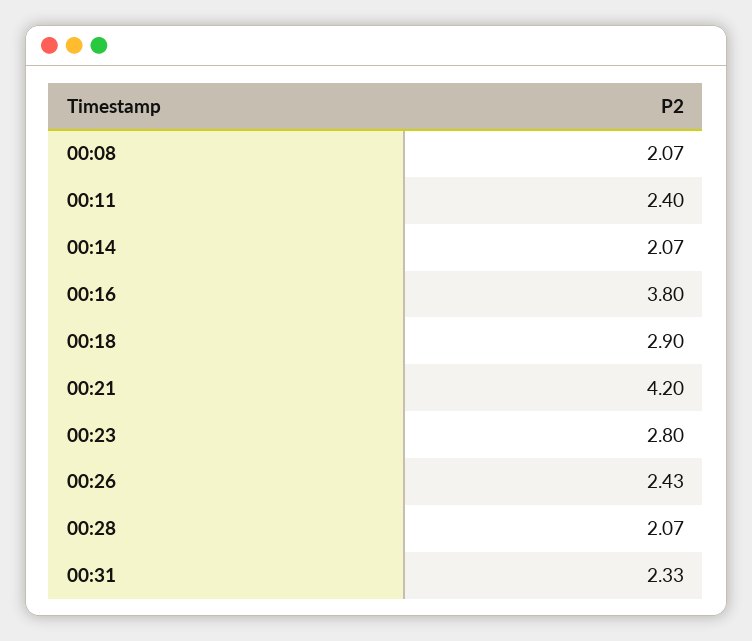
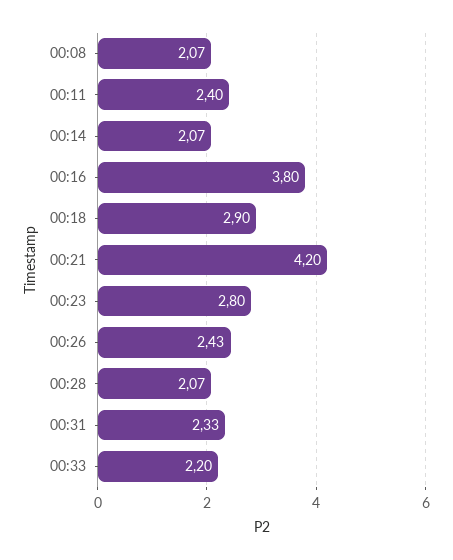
00:33: none -> 2.2

